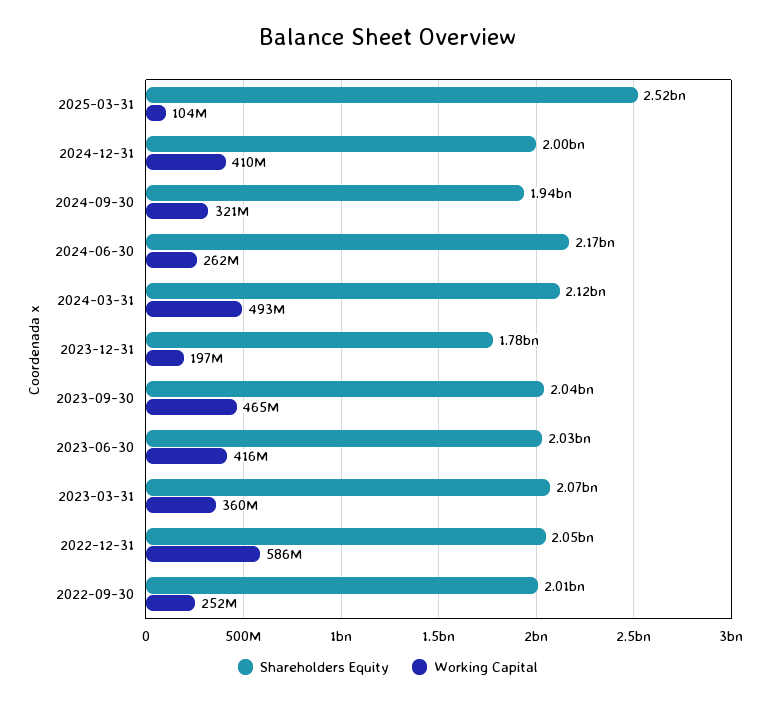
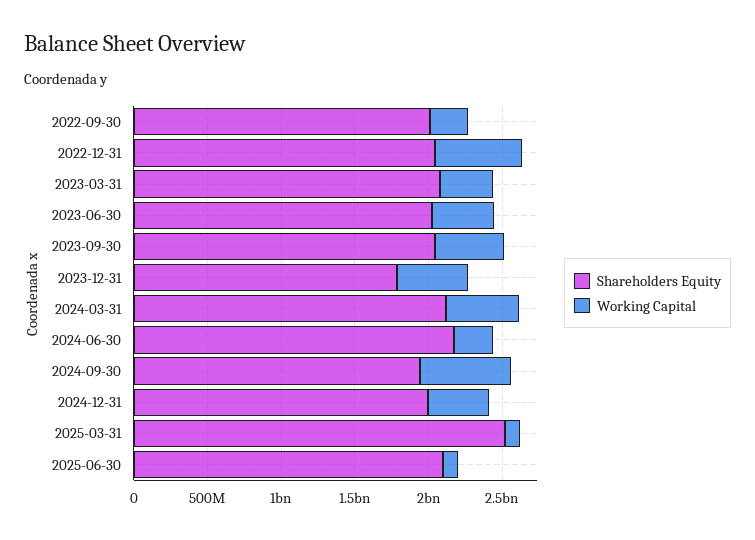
Working Capital, 2024-09-30: 321000000 -> 600000000
Working Capital, 2023-12-31: 197000000 -> 500000000
Shareholders Equity, 2025-06-30: none -> 2100000000
Working Capital, 2025-06-30: none -> 100000000

